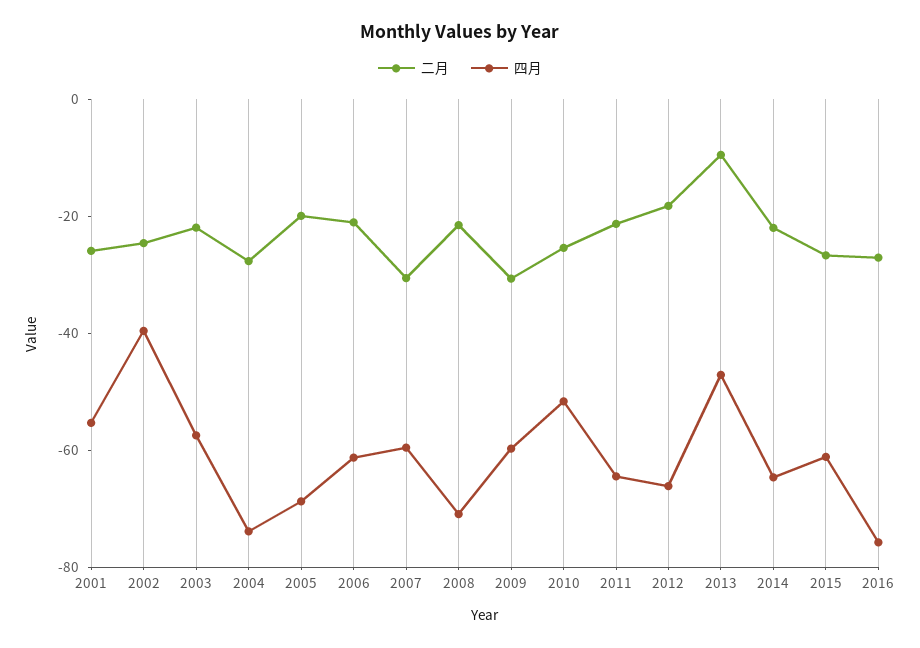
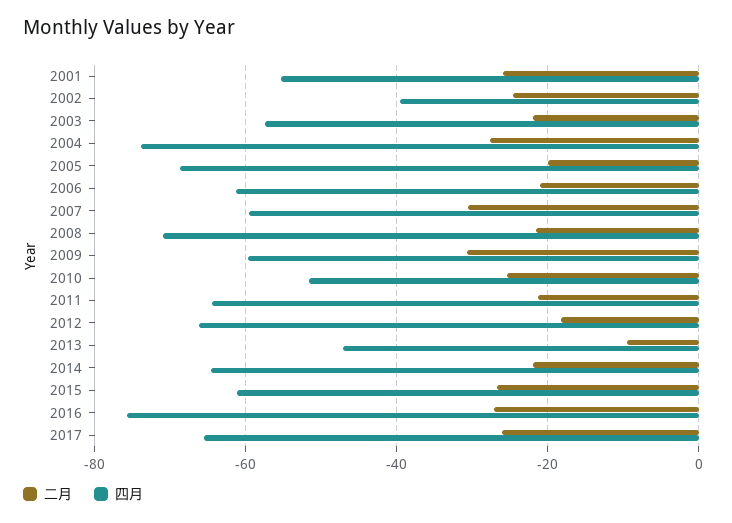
二月, 2017: none -> -26
四月, 2017: none -> -66

